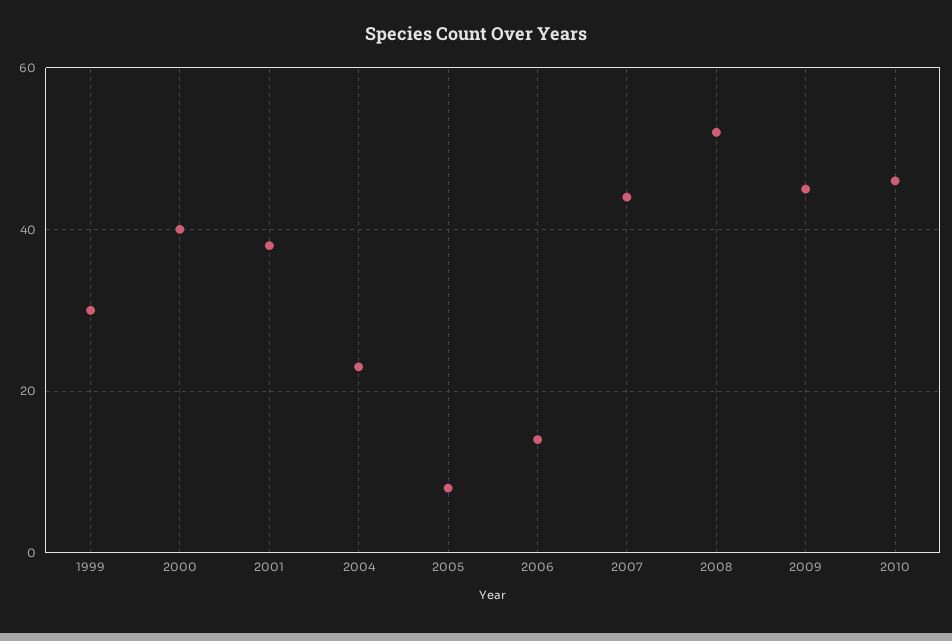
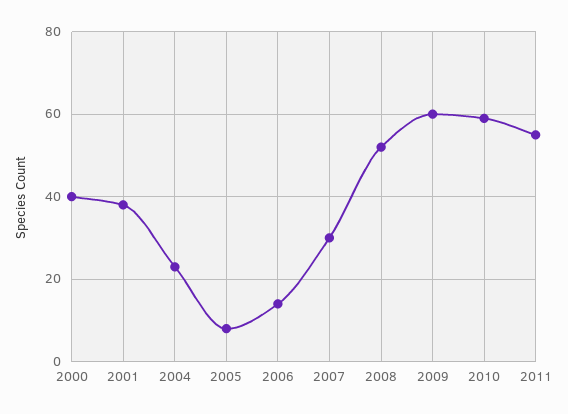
1999: 30 -> none
2007: 45 -> 30
2009: 45 -> 60
2010: 45 -> 60
2011: none -> 55

